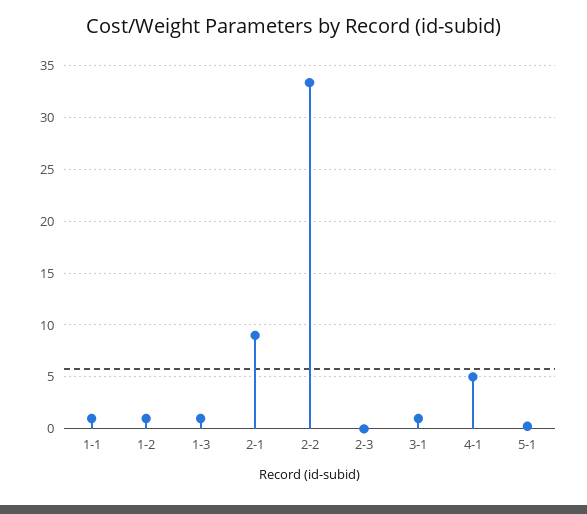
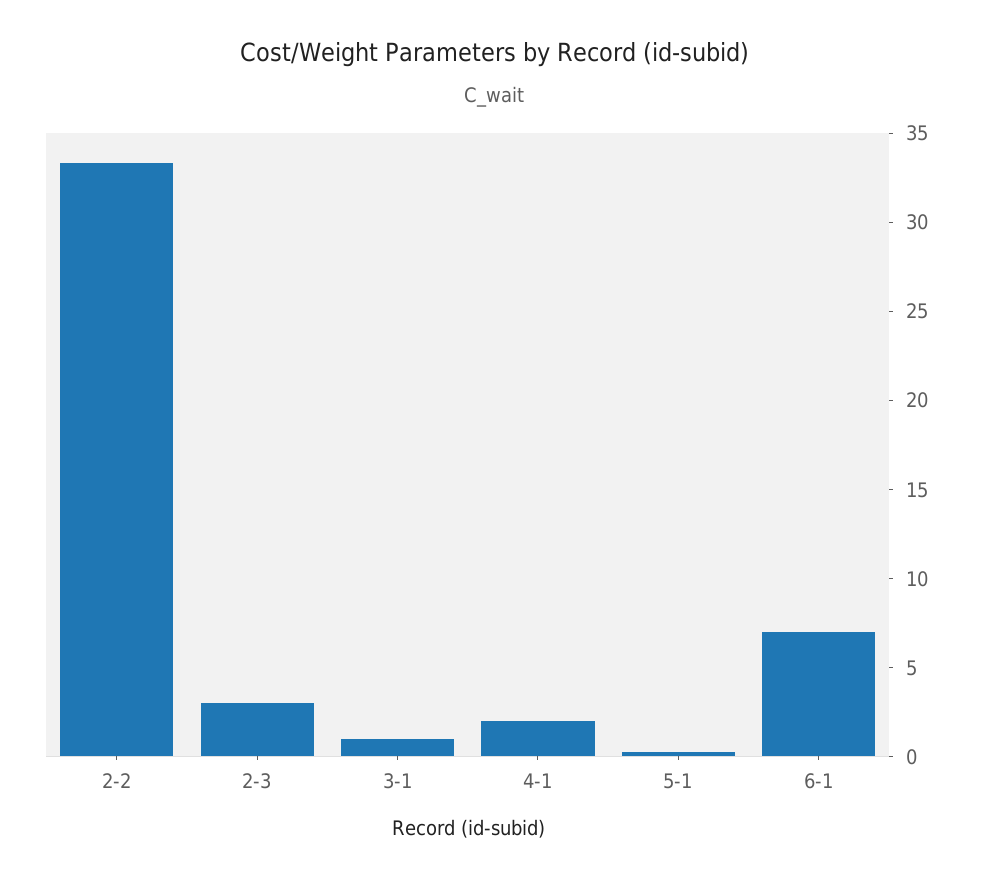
1-1: 1 -> none
1-2: 1 -> none
1-3: 1 -> none
2-1: 9 -> none
2-3: 0 -> 3
4-1: 5 -> 2
6-1: none -> 7

